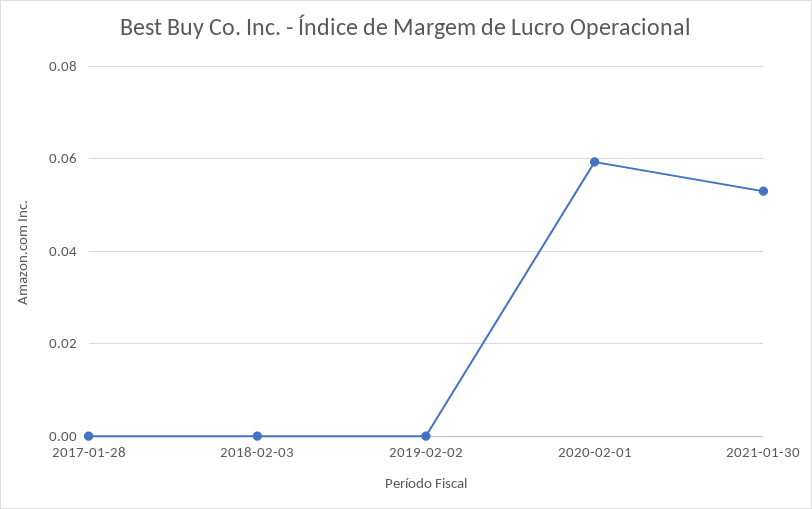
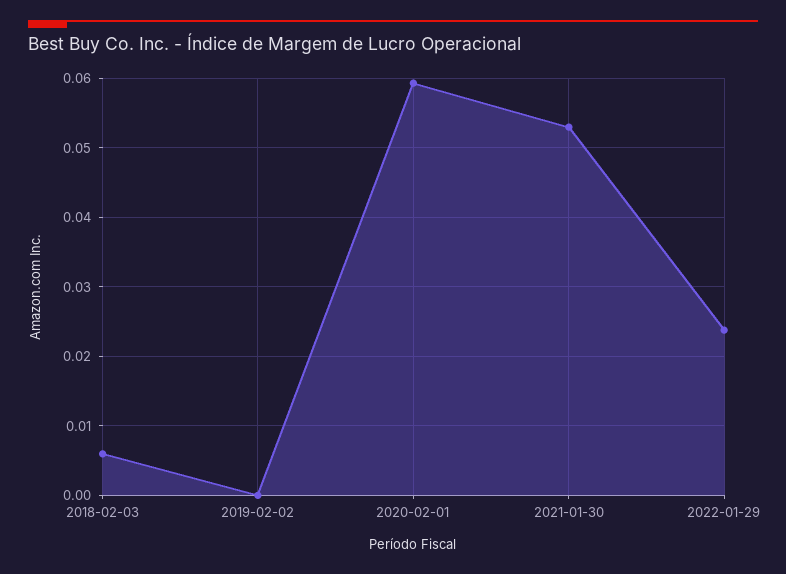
2017-01-28: 0 -> none
2018-02-03: 0 -> 0.006
2022-01-29: none -> 0.024

